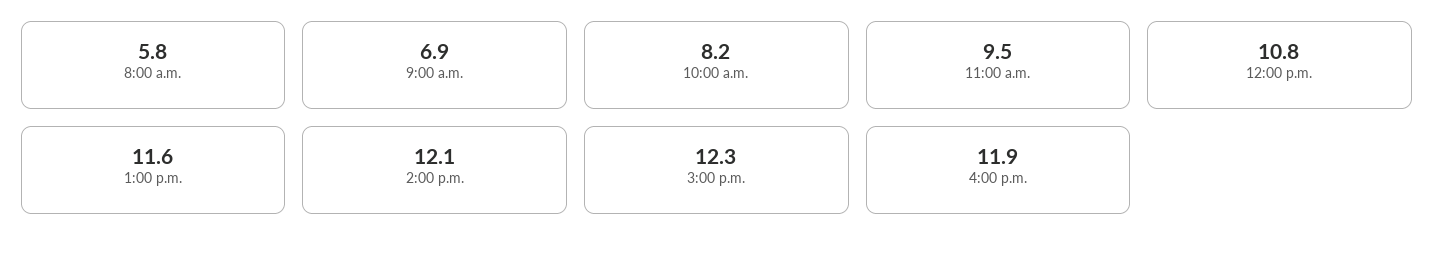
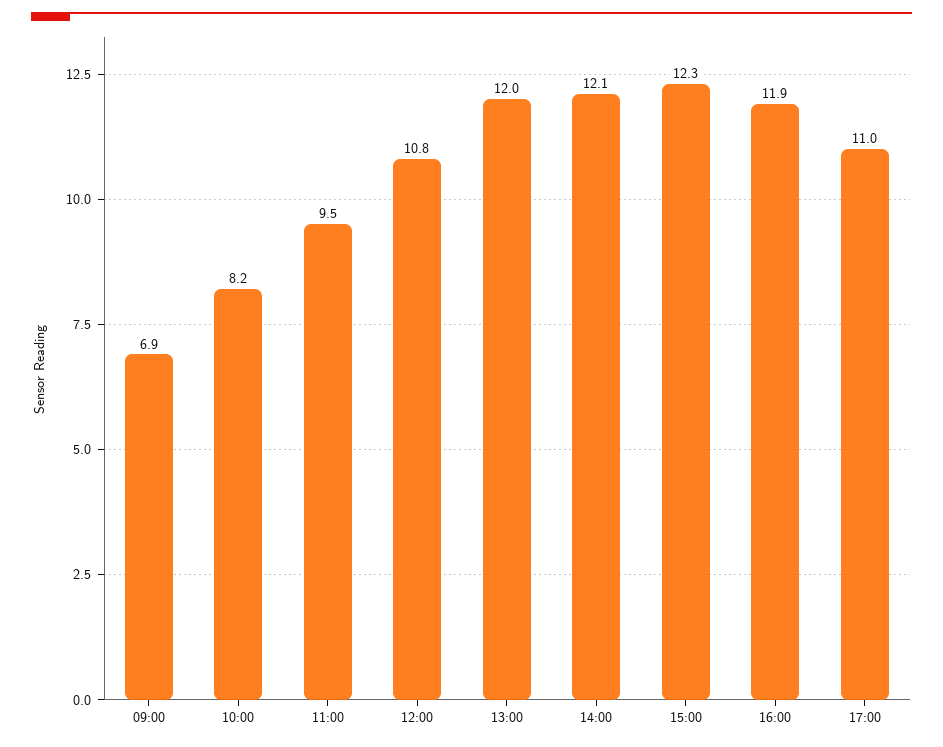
8:00 a.m.: 5.8 -> none
1:00 p.m.: 11.6 -> 12
17:00: none -> 11

